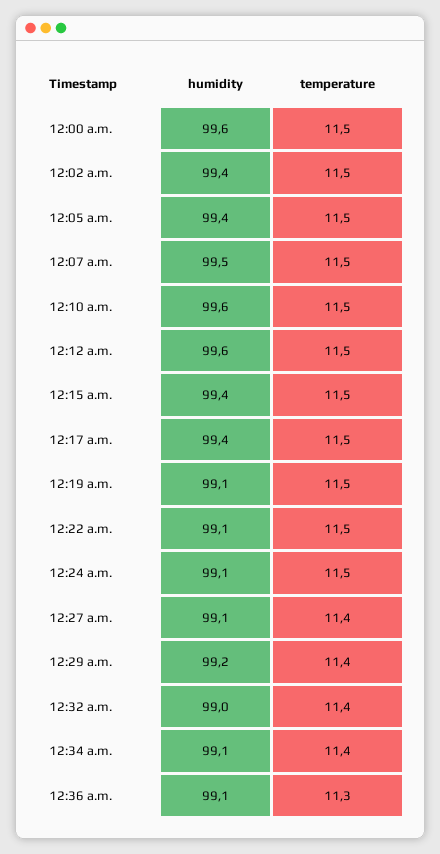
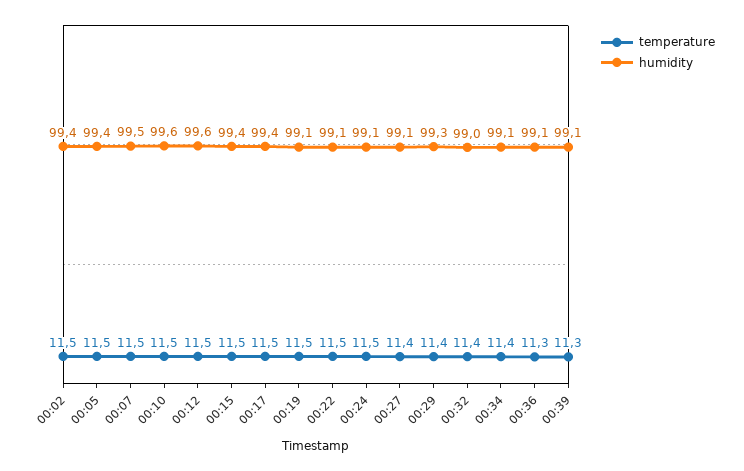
humidity, 12:00 a.m.: 99.6 -> none
temperature, 12:00 a.m.: 11.5 -> none
humidity, 12:29 a.m.: 99.2 -> 99.3
temperature, 00:39: none -> 11.3
humidity, 00:39: none -> 99.1

